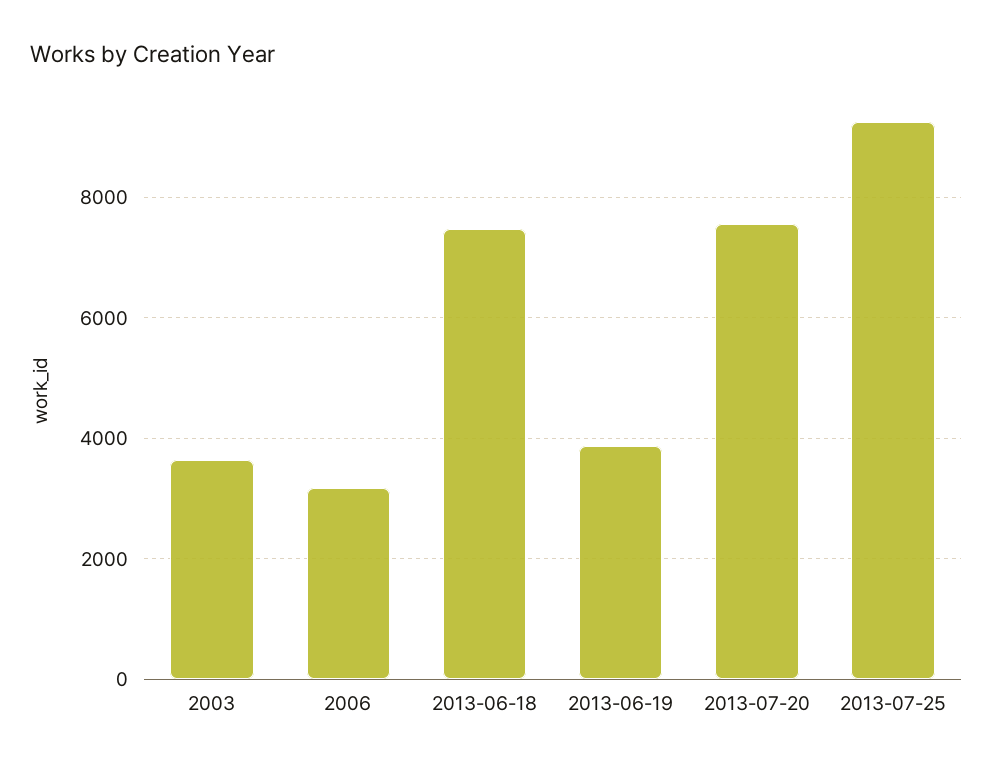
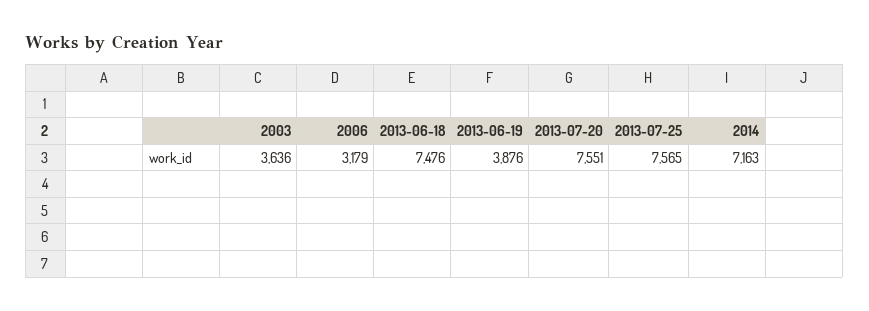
2013-07-25: 9200 -> 7565
2014: none -> 7163

